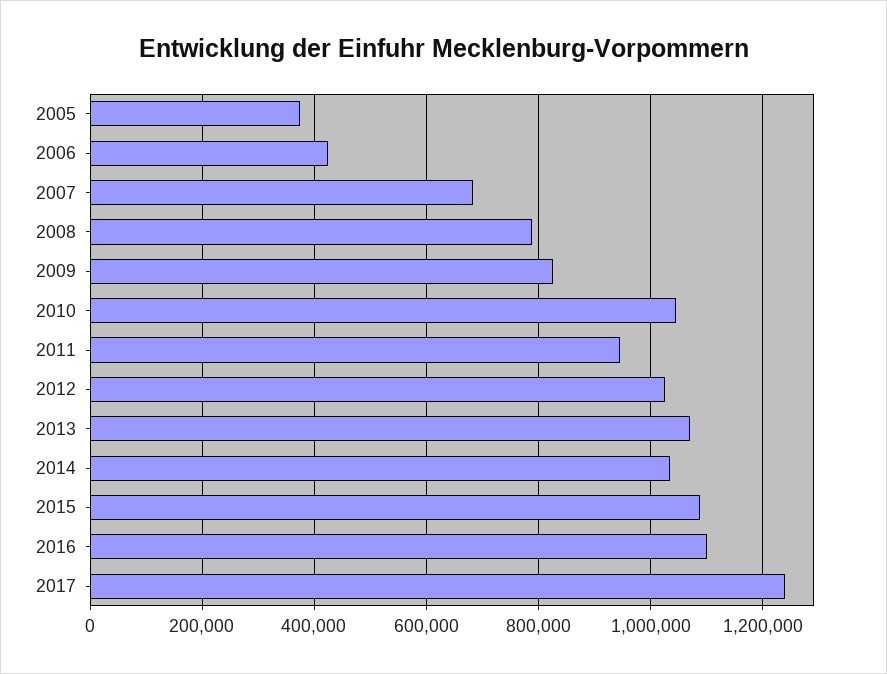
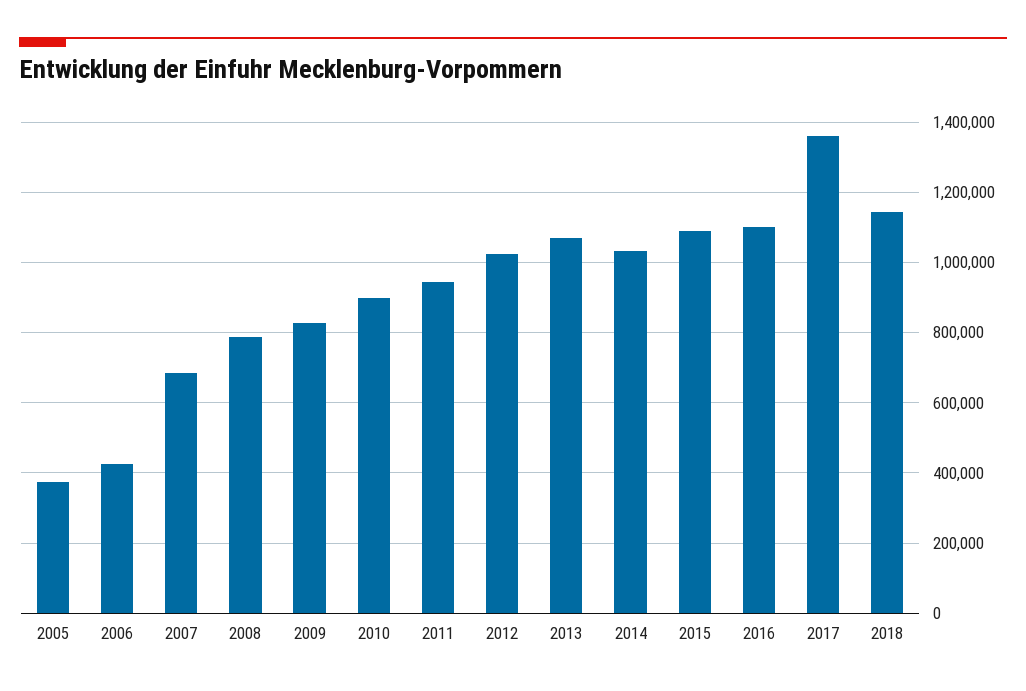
2010: 1040000 -> 900000
2017: 1240000 -> 1360000
2018: none -> 1140000

